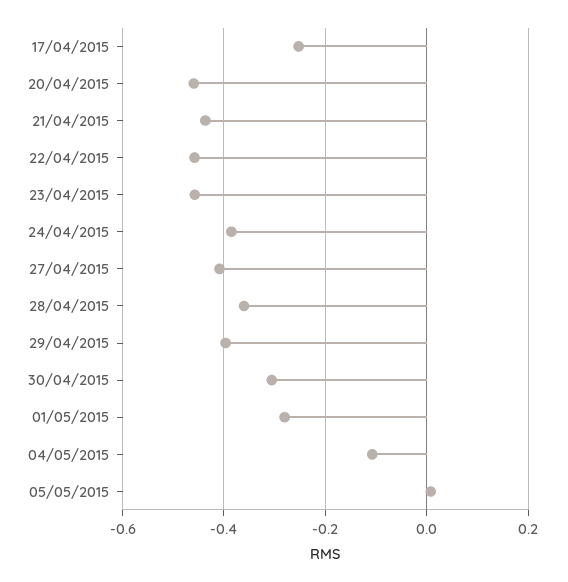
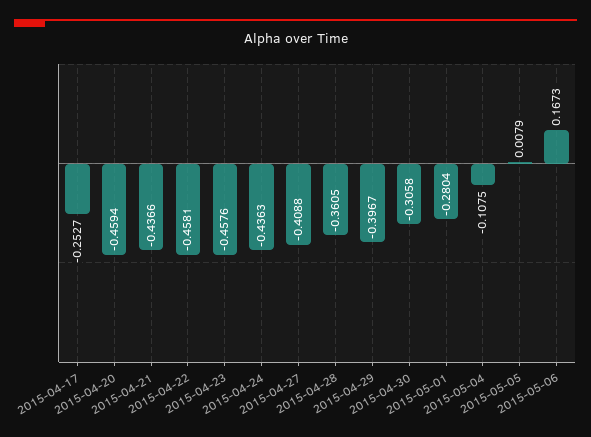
24/04/2015: -0.38 -> -0.4363
2015-05-06: none -> 0.1673

